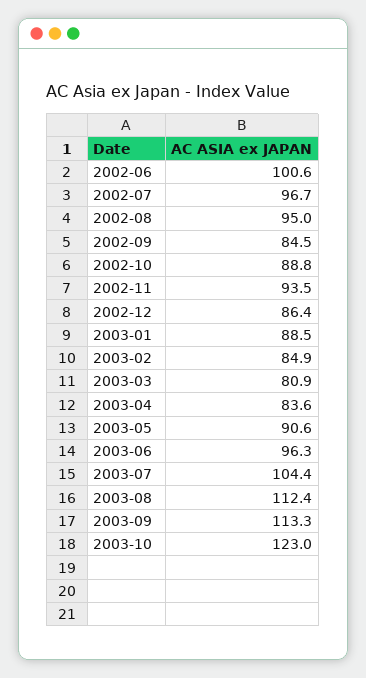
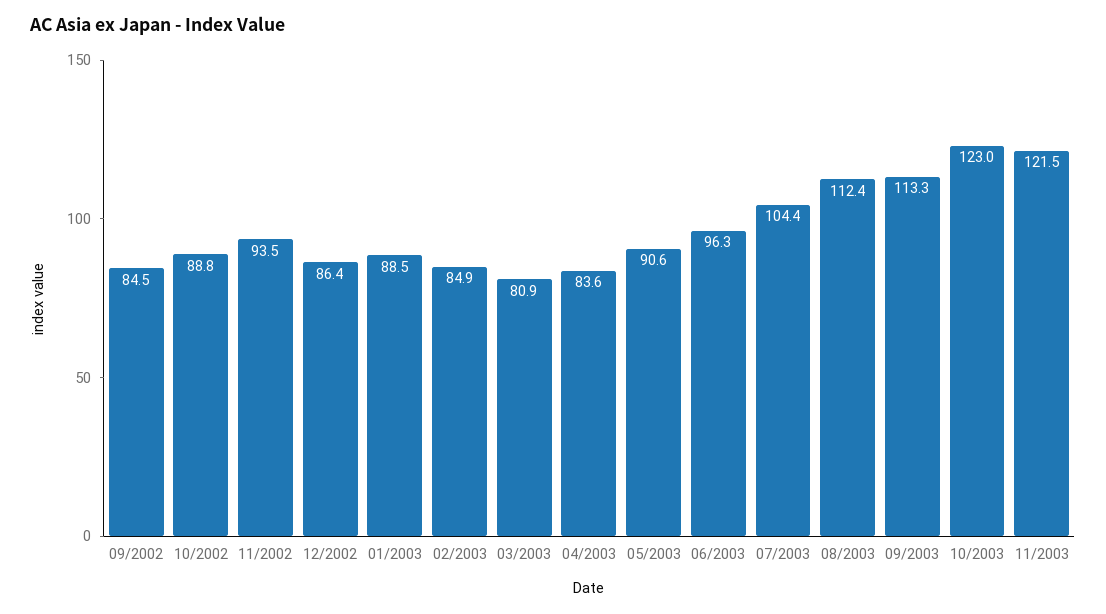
2002-06: 100.6 -> none
2002-07: 96.7 -> none
2002-08: 95 -> none
11/2003: none -> 121.5

